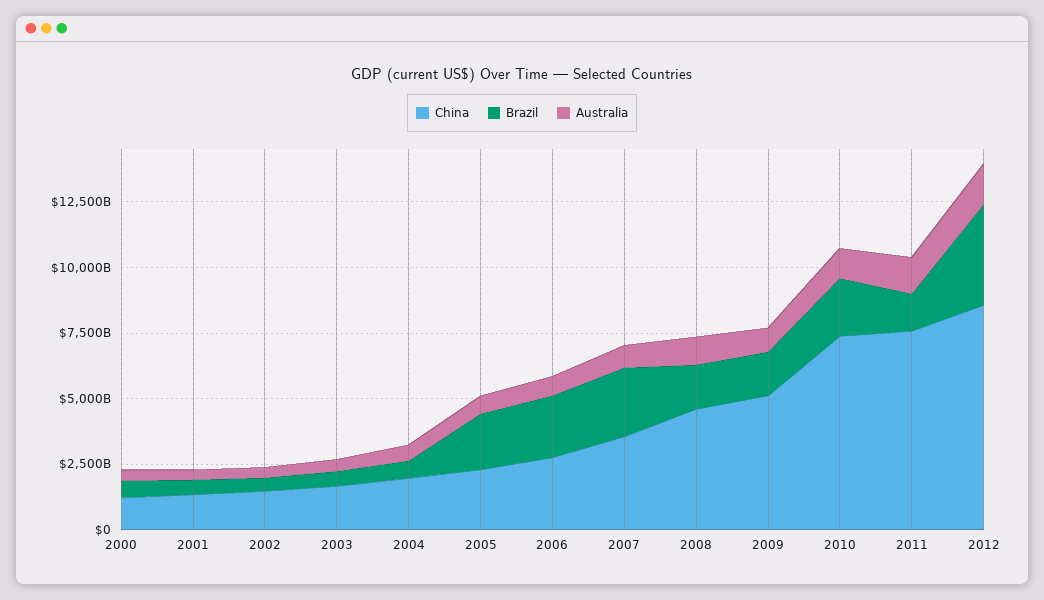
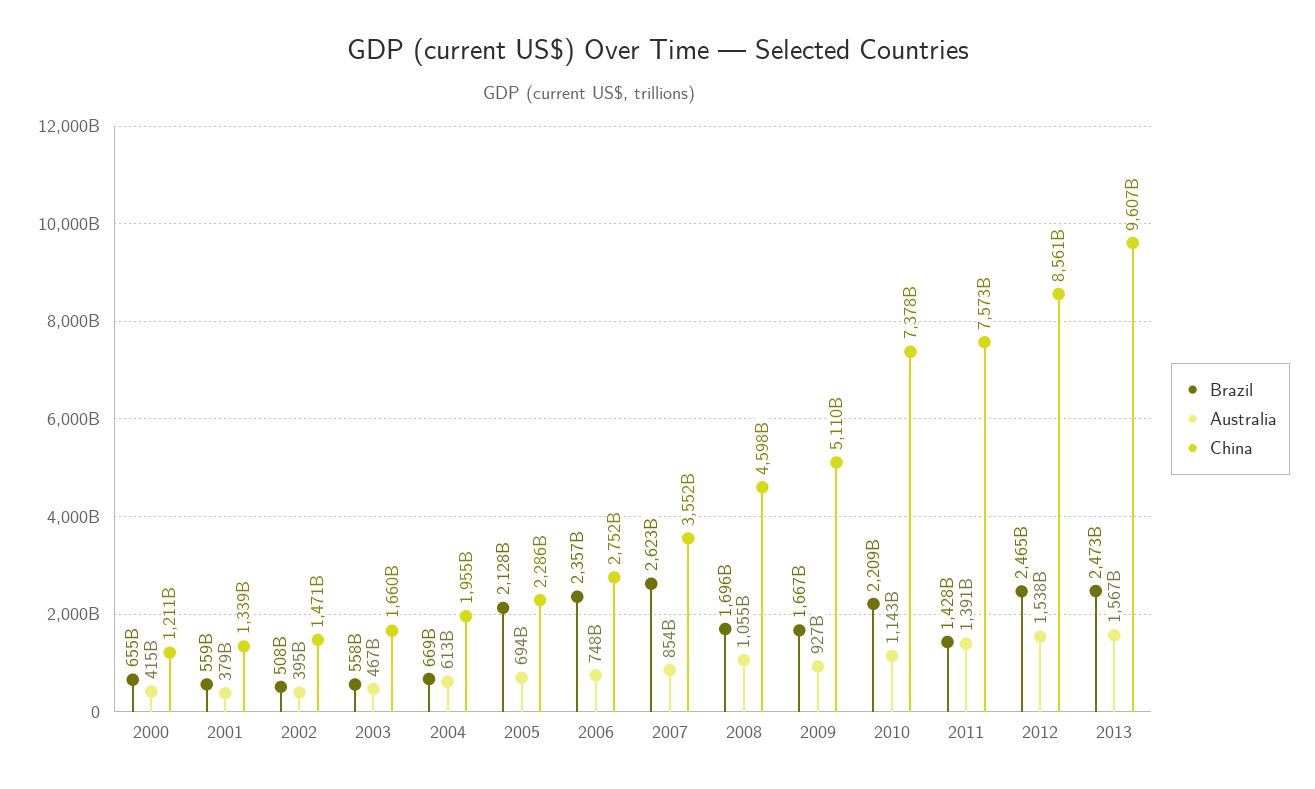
Brazil, 2012: 4000000000000 -> 2465000000000
Brazil, 2013: none -> 2473000000000
Australia, 2013: none -> 1567000000000
China, 2013: none -> 9607000000000

